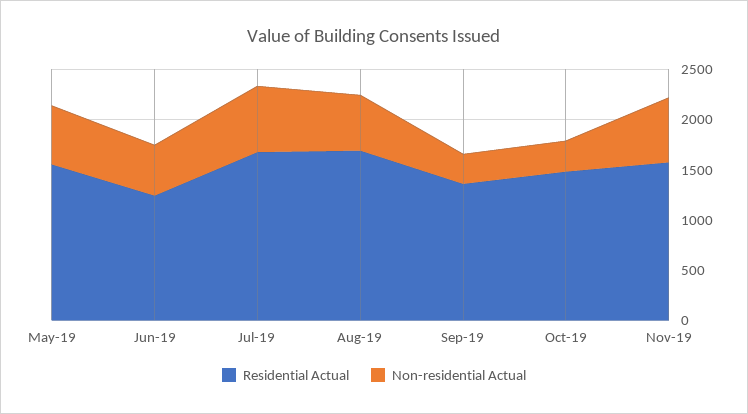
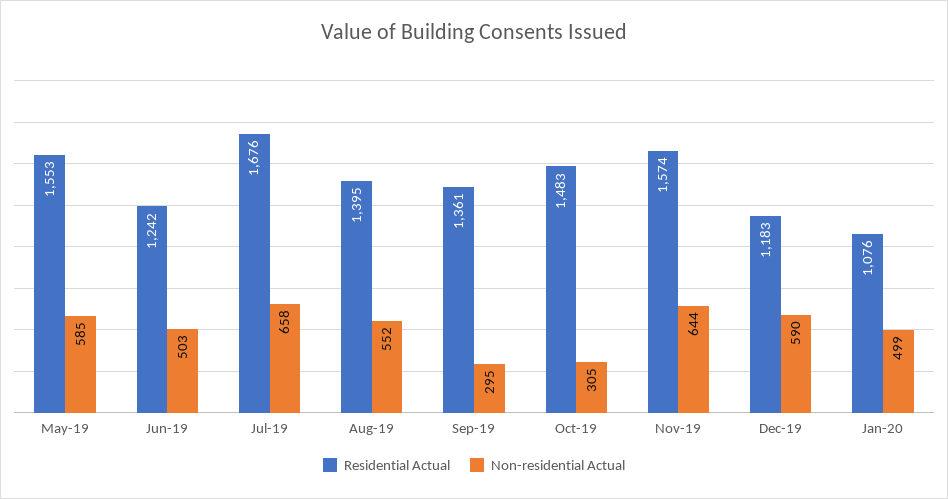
Residential Actual, Aug-19: 1700 -> 1395
Residential Actual, Dec-19: none -> 1183
Non-residential Actual, Dec-19: none -> 590
Residential Actual, Jan-20: none -> 1076
Non-residential Actual, Jan-20: none -> 499

